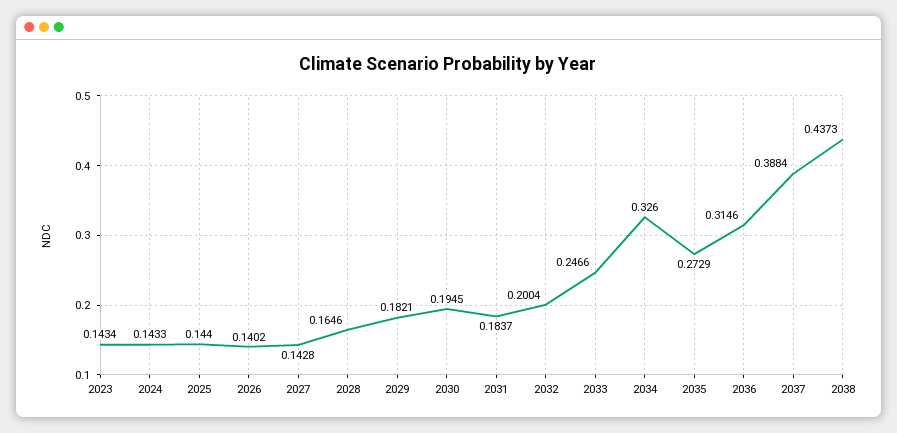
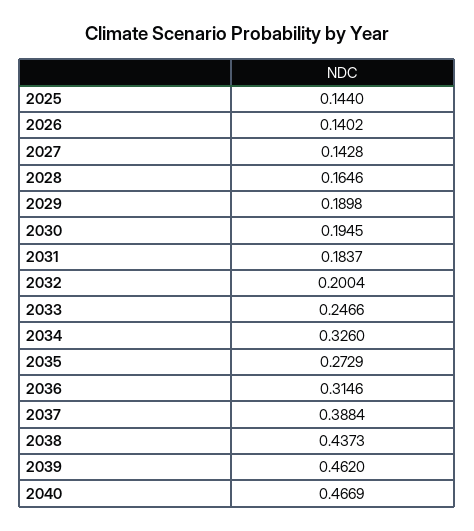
2023: 0.1434 -> none
2024: 0.1433 -> none
2029: 0.1821 -> 0.1898
2039: none -> 0.462
2040: none -> 0.4669

